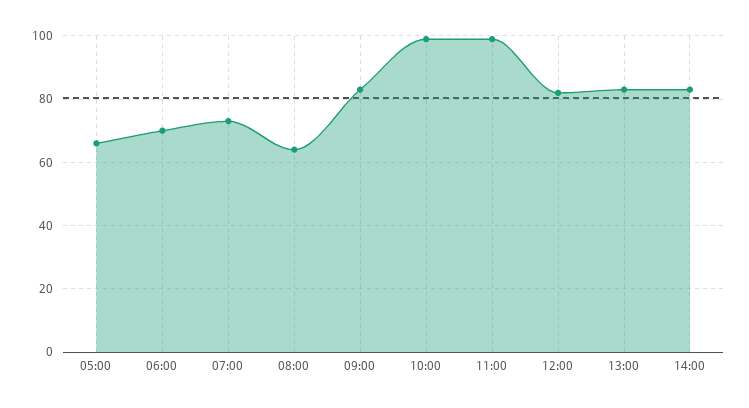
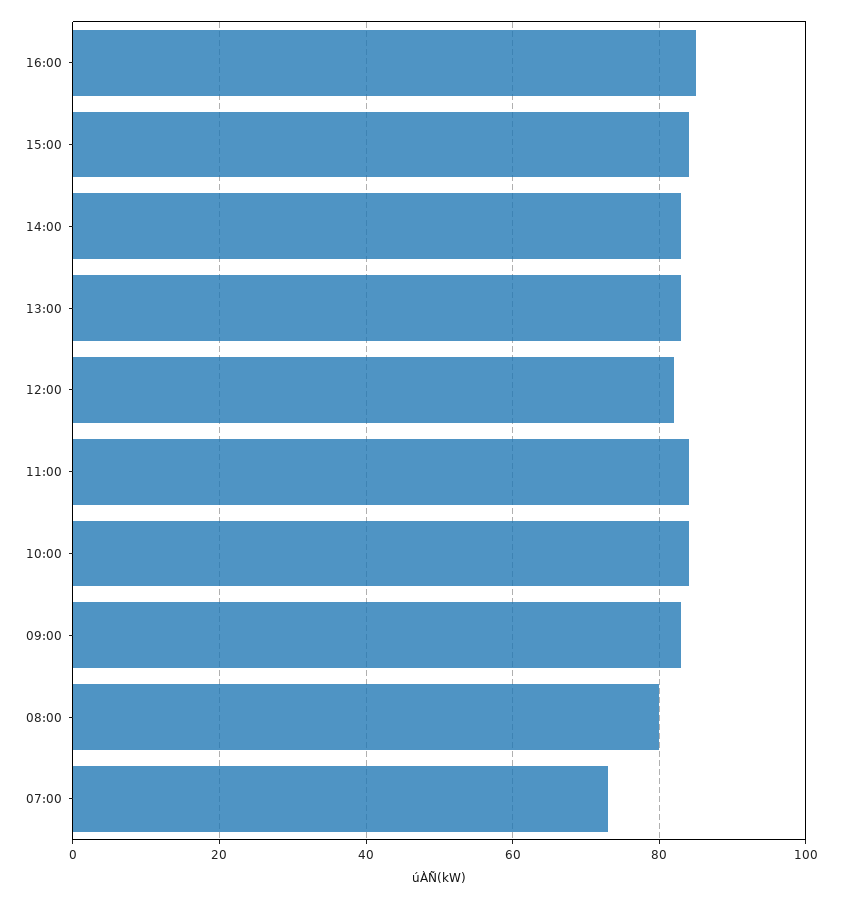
05:00: 65 -> none
06:00: 70 -> none
08:00: 65 -> 80
10:00: 100 -> 85
11:00: 100 -> 85
16:00: none -> 85
15:00: none -> 85

